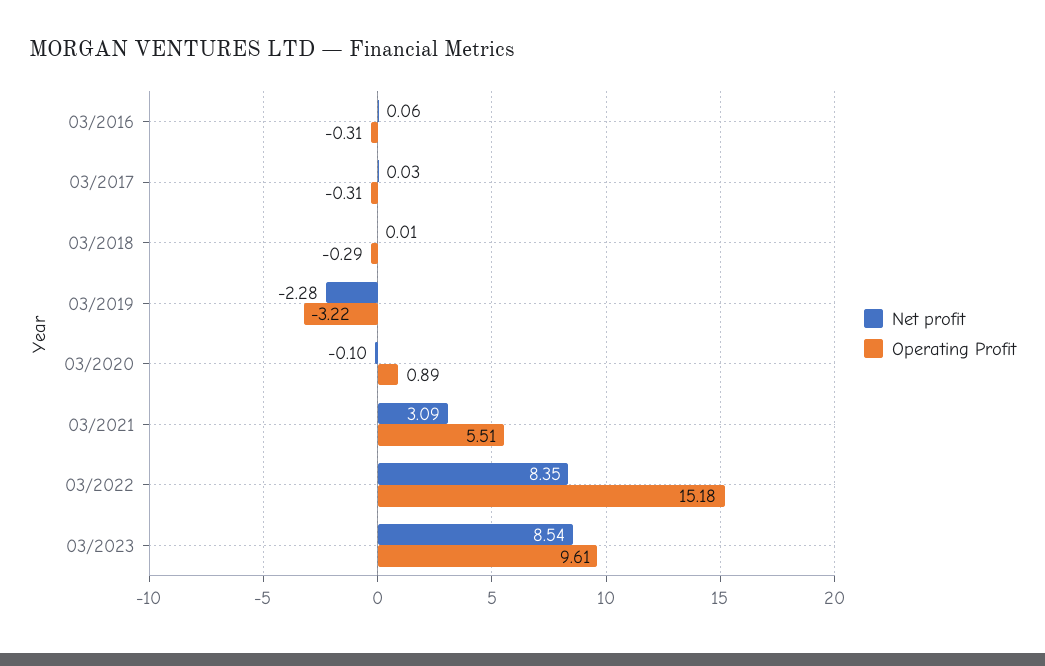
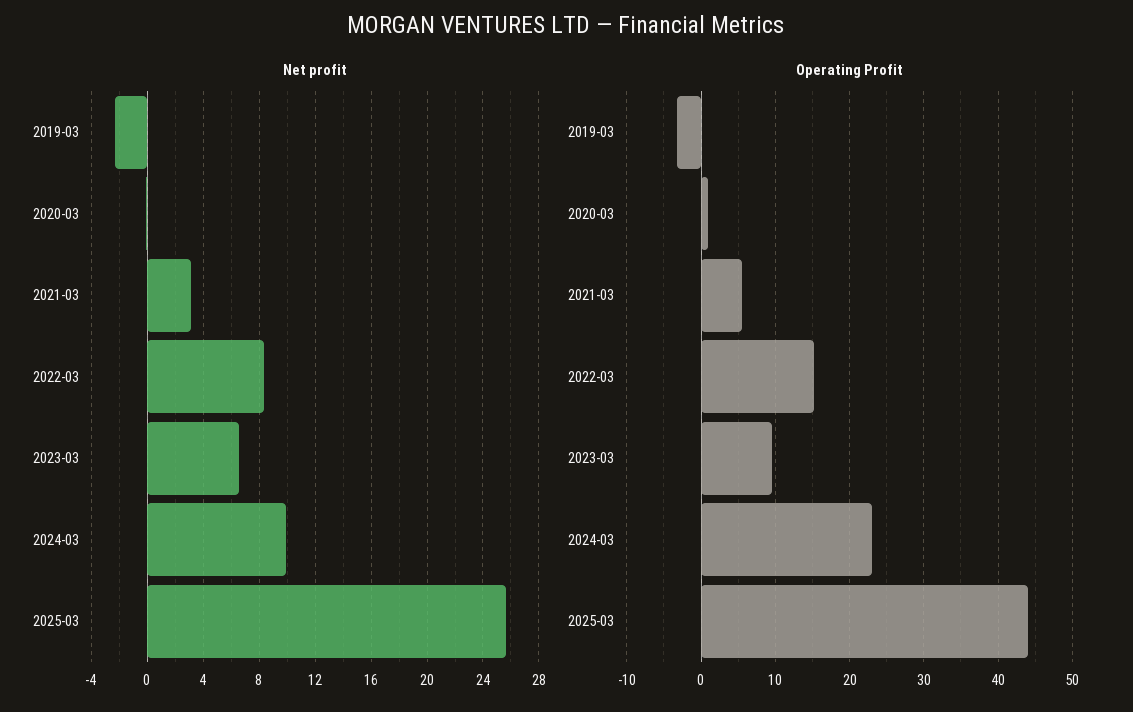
Net profit, 03/2016: 0.06 -> none
Operating Profit, 03/2016: -0.31 -> none
Net profit, 03/2017: 0.03 -> none
Operating Profit, 03/2017: -0.31 -> none
Net profit, 03/2018: 0.01 -> none
Operating Profit, 03/2018: -0.29 -> none
Net profit, 03/2023: 8.54 -> 6.5
Net profit, 2024-03: none -> 10
Net profit, 2025-03: none -> 25.5
Operating Profit, 2024-03: none -> 23
Operating Profit, 2025-03: none -> 44

